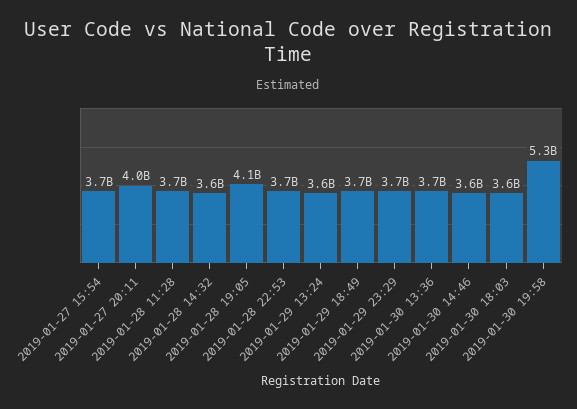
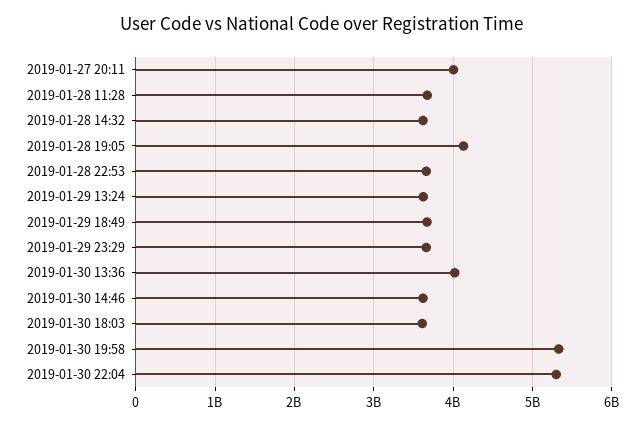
2019-01-27 15:54: 3700000000 -> none
2019-01-30 13:36: 3700000000 -> 4000000000
2019-01-30 22:04: none -> 5300000000

